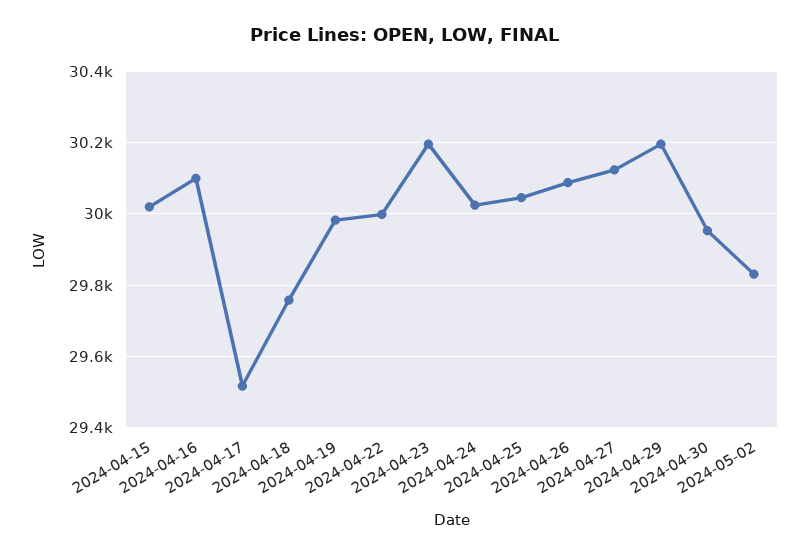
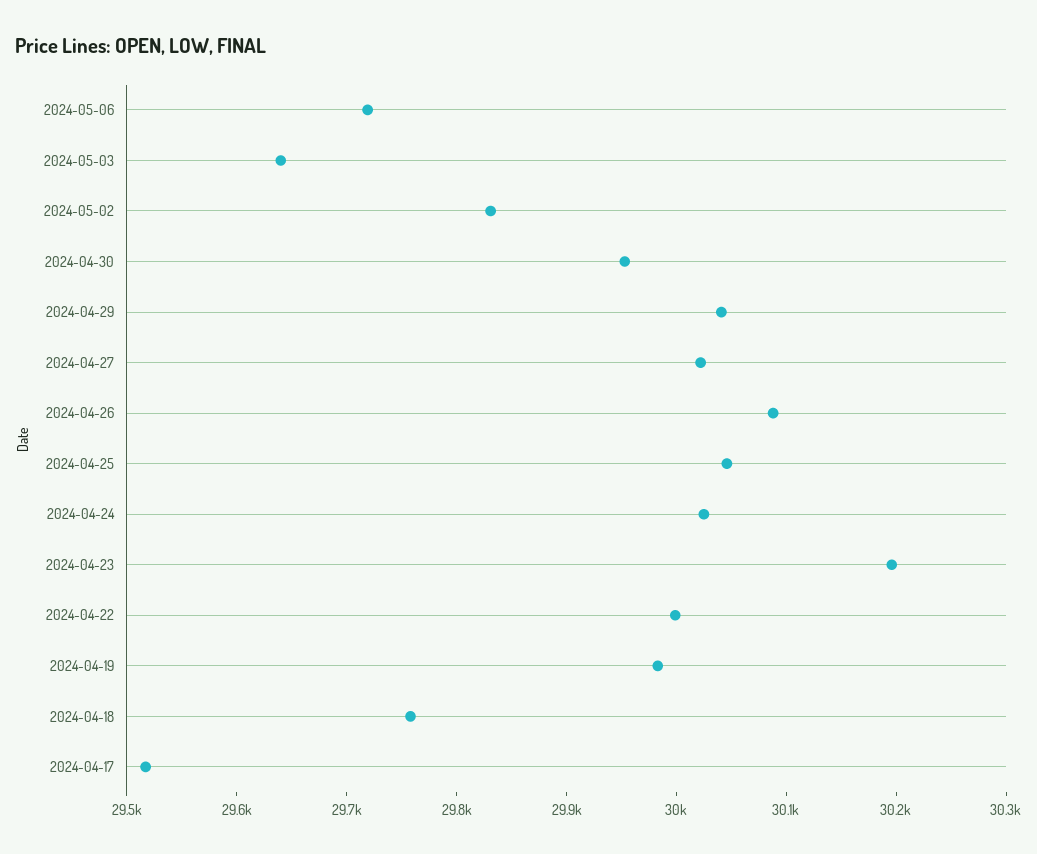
2024-04-15: 30020 -> none
2024-04-16: 30100 -> none
2024-04-27: 30120 -> 30020
2024-04-29: 30200 -> 30040
2024-05-06: none -> 29720
2024-05-03: none -> 29640

